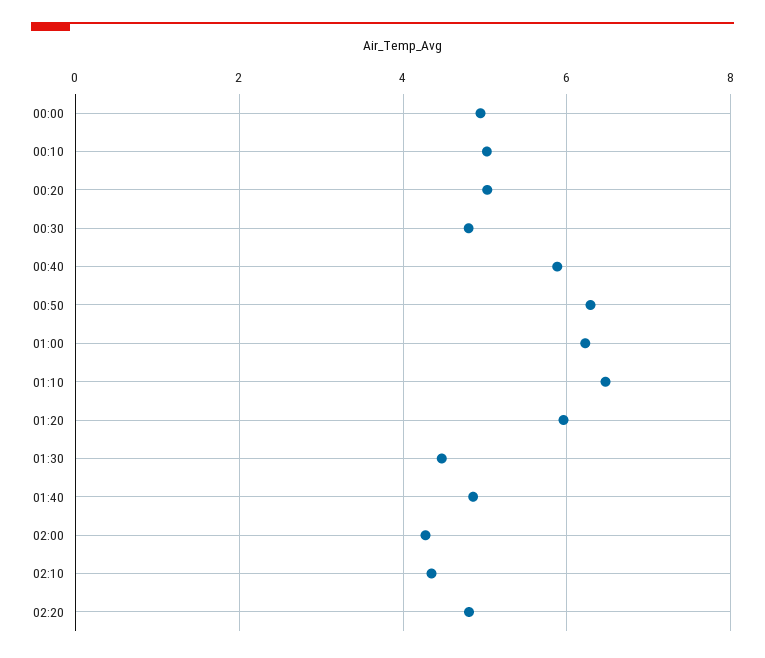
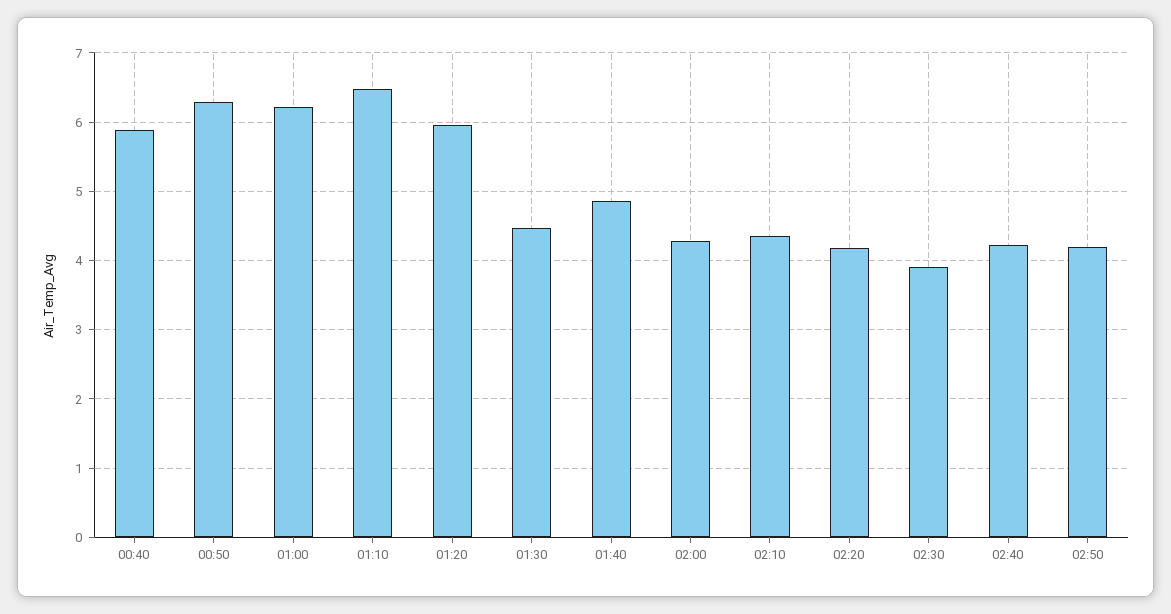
00:00: 5 -> none
00:10: 5 -> none
00:20: 5 -> none
00:30: 4.8 -> none
02:20: 4.8 -> 4.2
02:30: none -> 3.9
02:40: none -> 4.2
02:50: none -> 4.2

